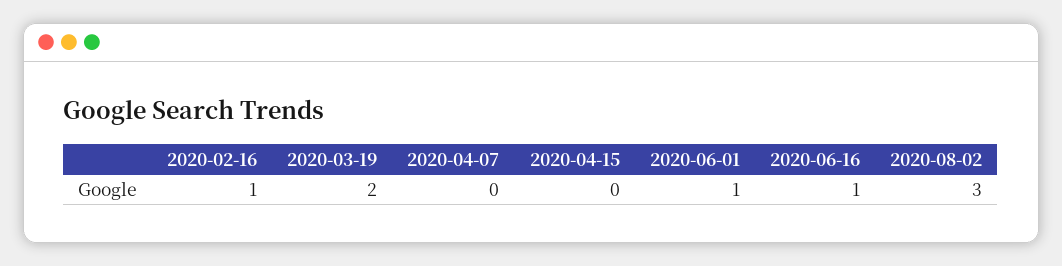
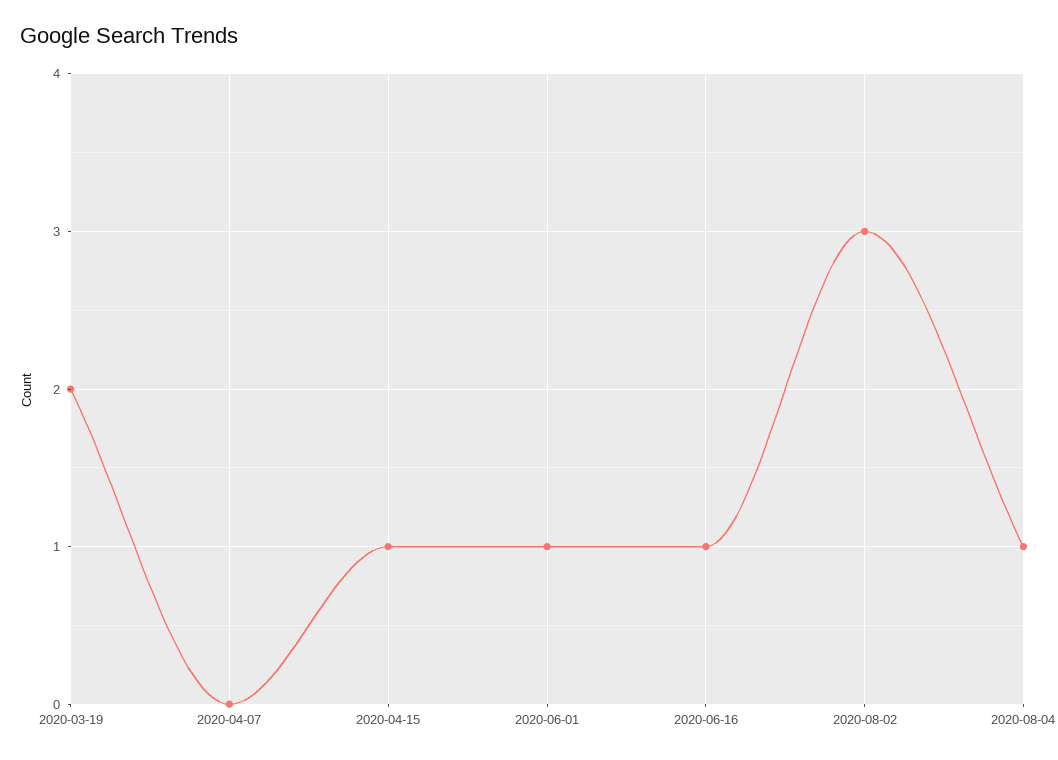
2020-02-16: 1 -> none
2020-04-15: 0 -> 1
2020-08-04: none -> 1

